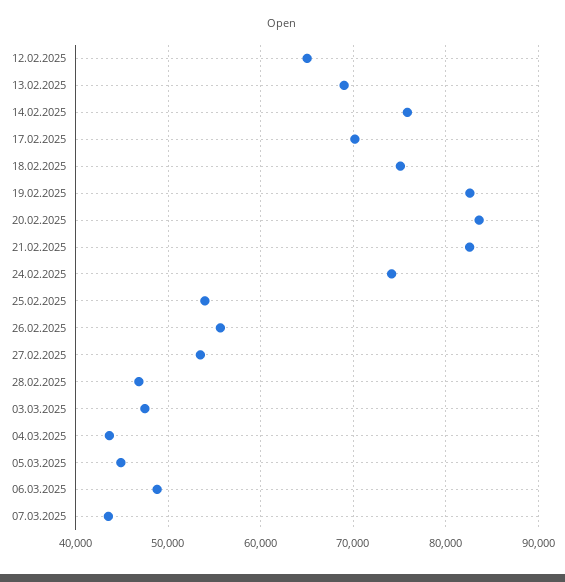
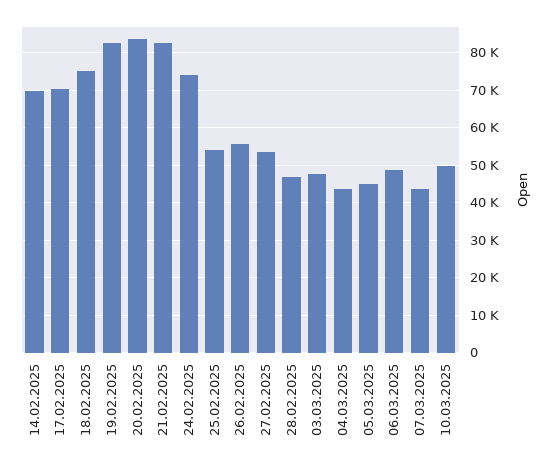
12.02.2025: 65000 -> none
13.02.2025: 69000 -> none
14.02.2025: 76000 -> 70000
10.03.2025: none -> 50000

